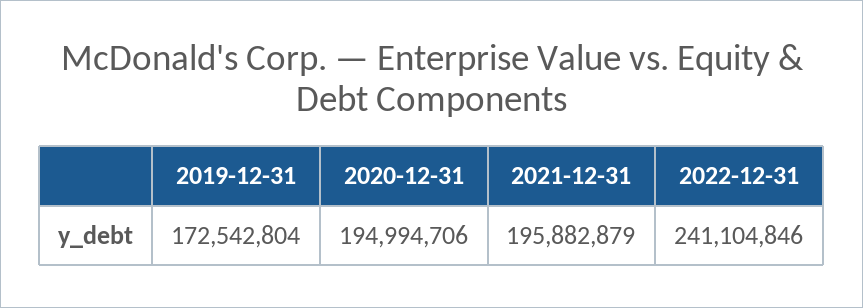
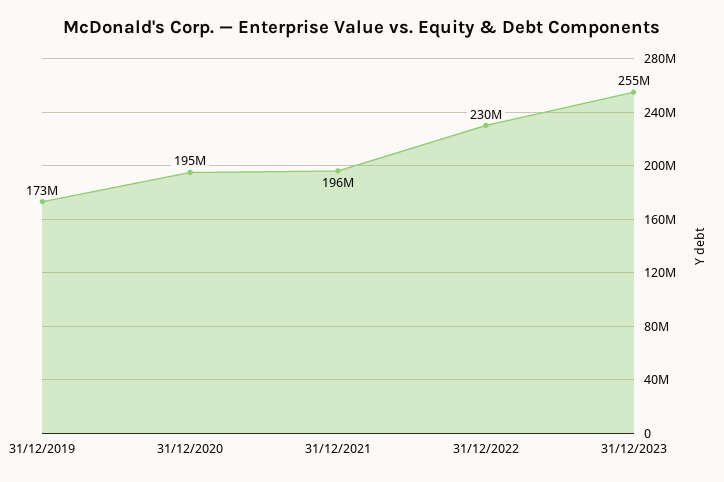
2022-12-31: 241104846 -> 230000000
31/12/2023: none -> 255000000

